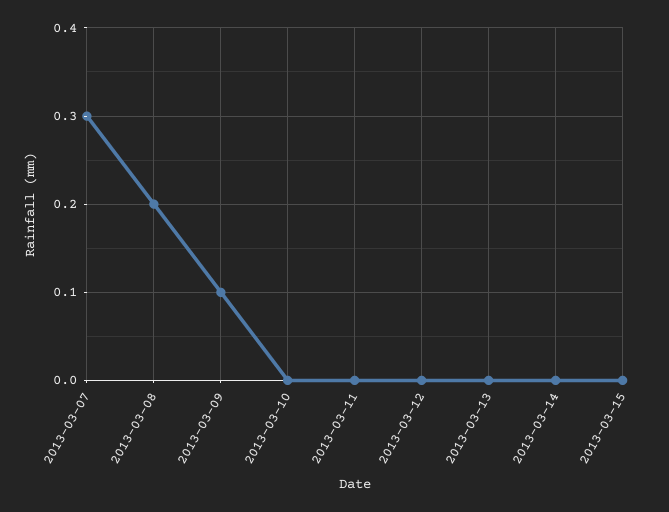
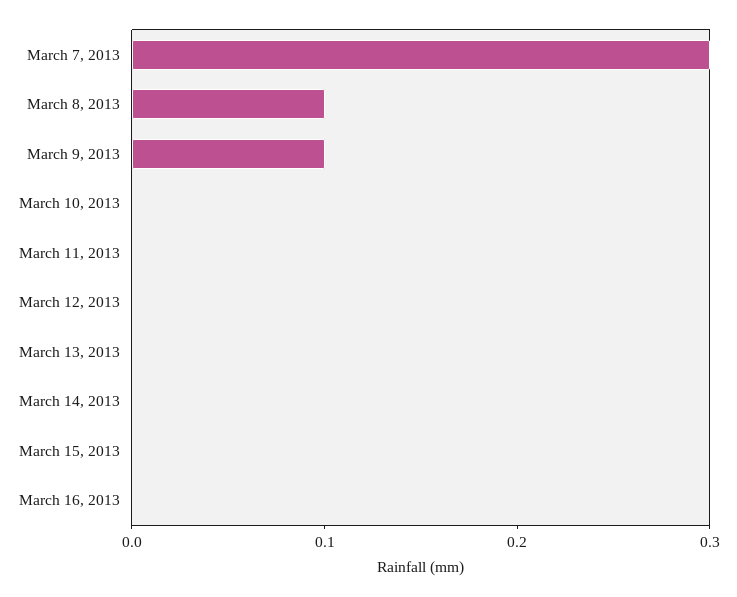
2013-03-08: 0.2 -> 0.1
March 16, 2013: none -> 0

